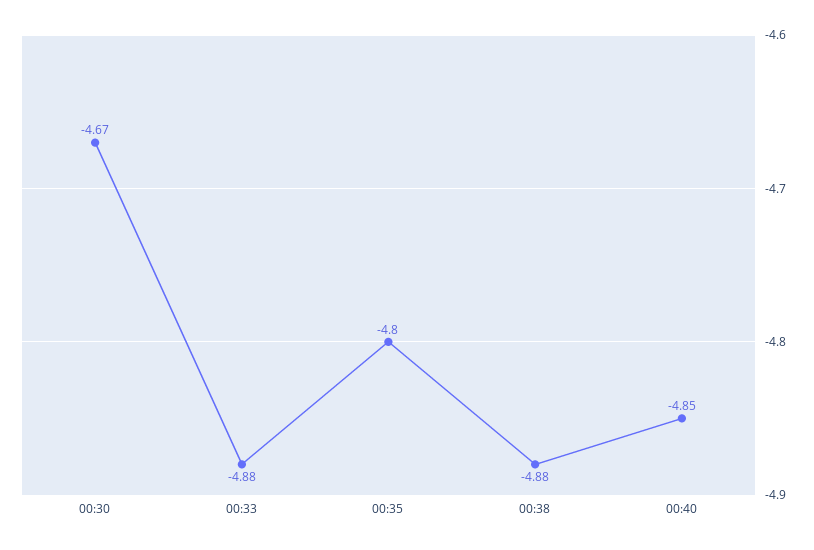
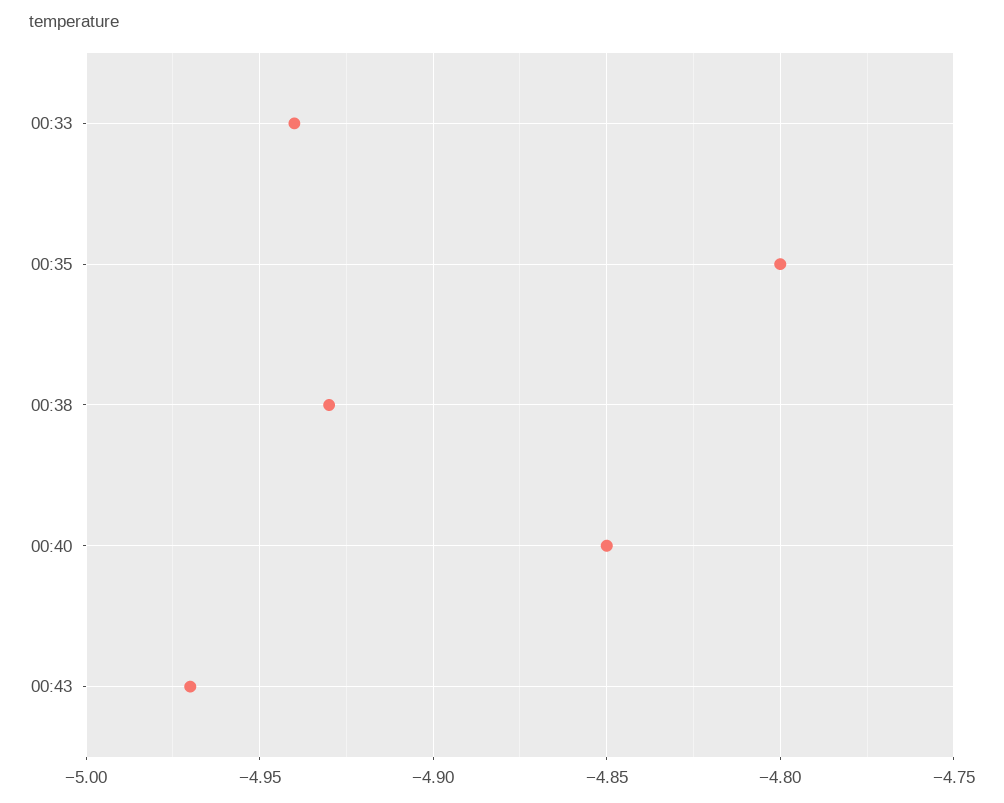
00:30: -4.67 -> none
00:33: -4.88 -> -4.94
00:38: -4.88 -> -4.93
00:43: none -> -4.97

